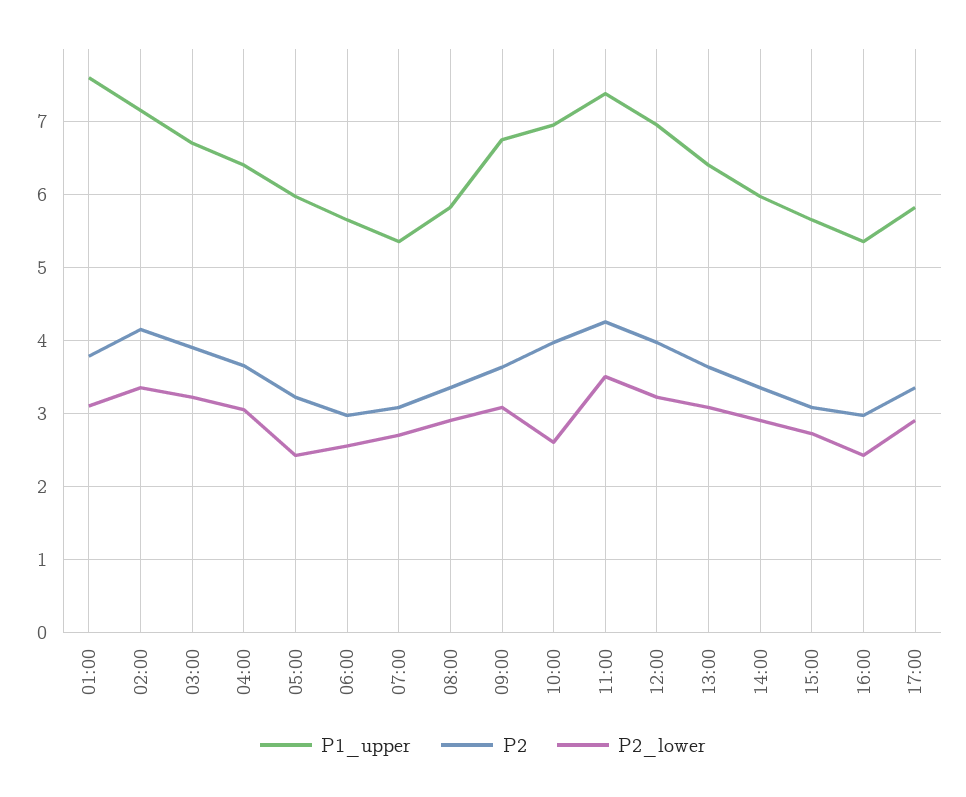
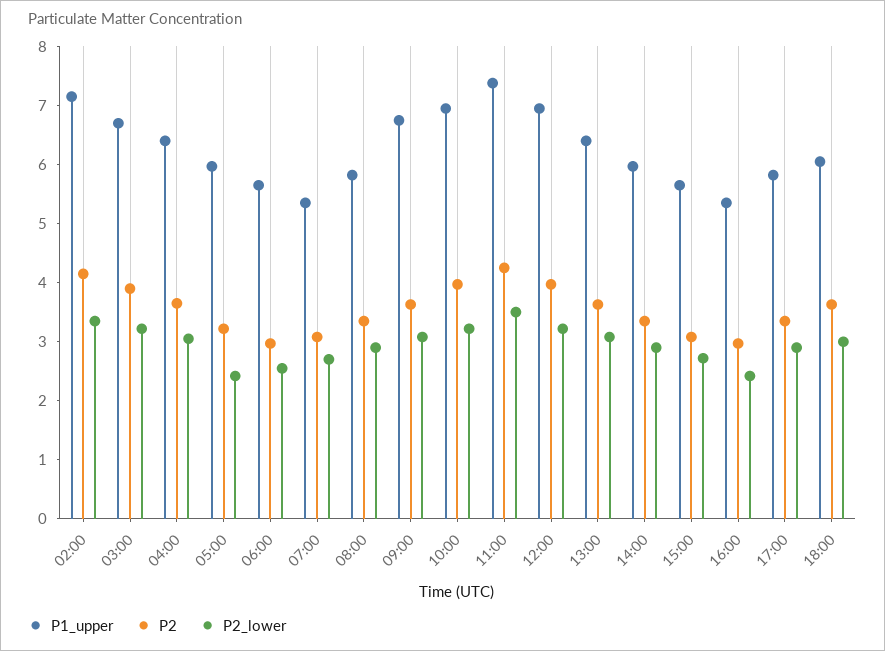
P1_upper, 01:00: 7.6 -> none
P2, 01:00: 3.8 -> none
P2_lower, 01:00: 3.1 -> none
P2_lower, 10:00: 2.6 -> 3.2
P1_upper, 18:00: none -> 6
P2, 18:00: none -> 3.6
P2_lower, 18:00: none -> 3

